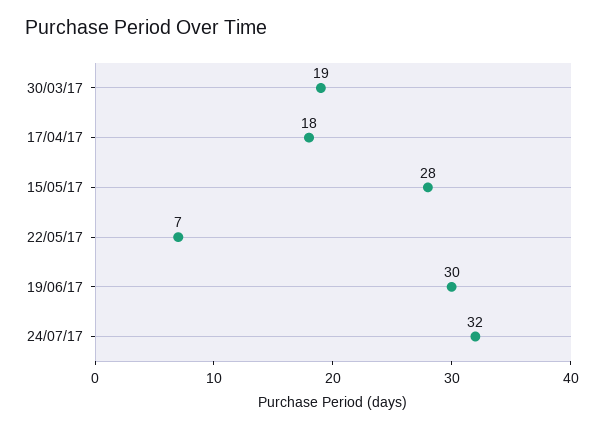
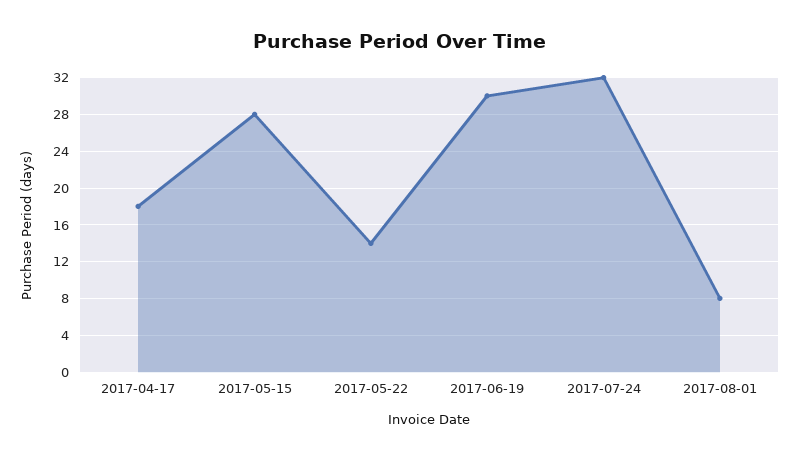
30/03/17: 19 -> none
22/05/17: 7 -> 14
2017-08-01: none -> 8

